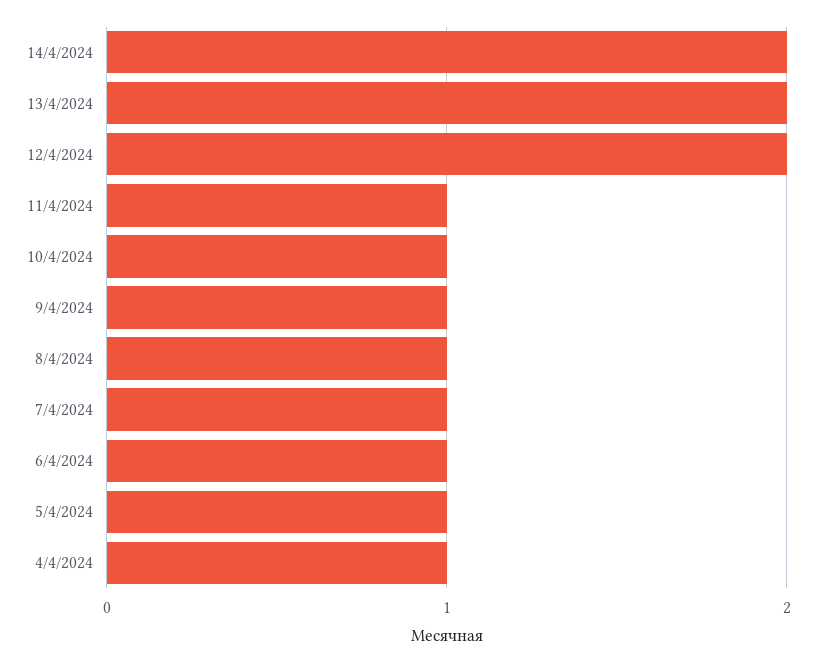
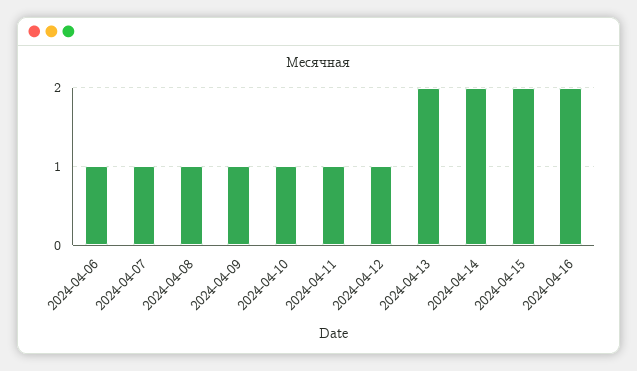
12/4/2024: 2 -> 1
5/4/2024: 1 -> none
4/4/2024: 1 -> none
2024-04-15: none -> 2
2024-04-16: none -> 2

